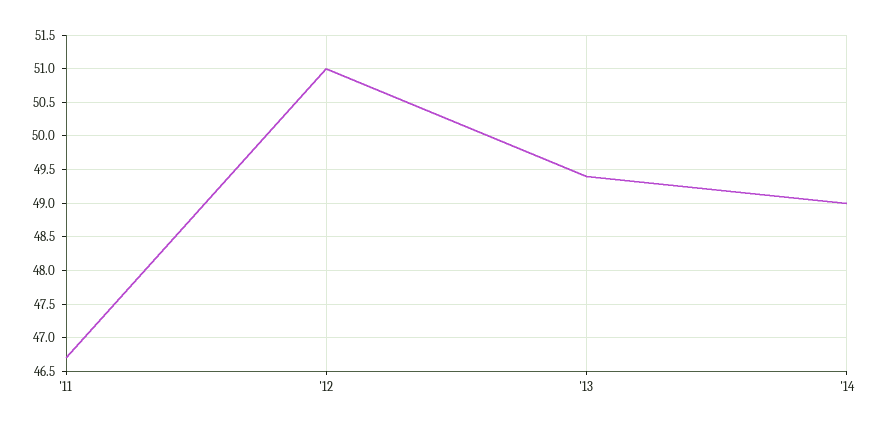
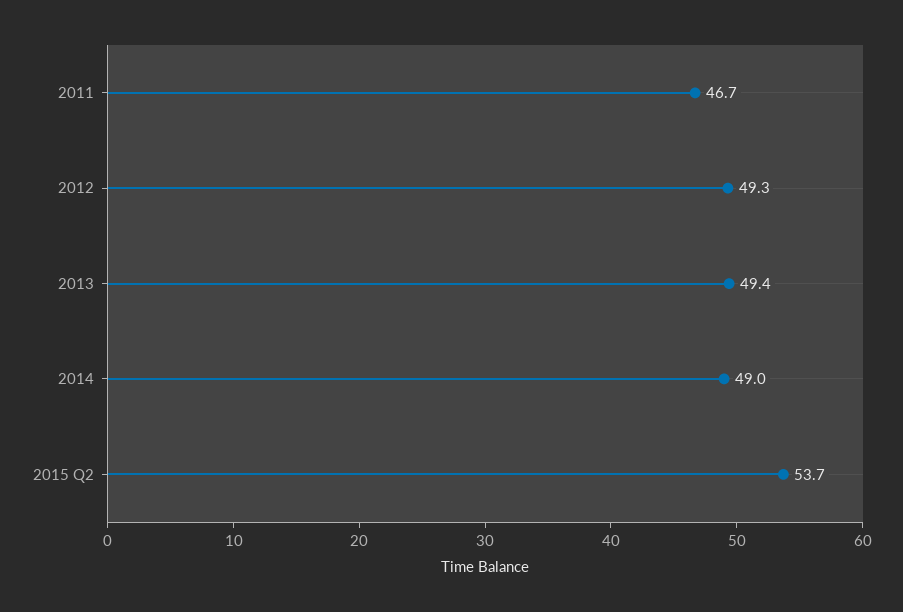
'12: 51 -> 49.3
2015 Q2: none -> 53.7

